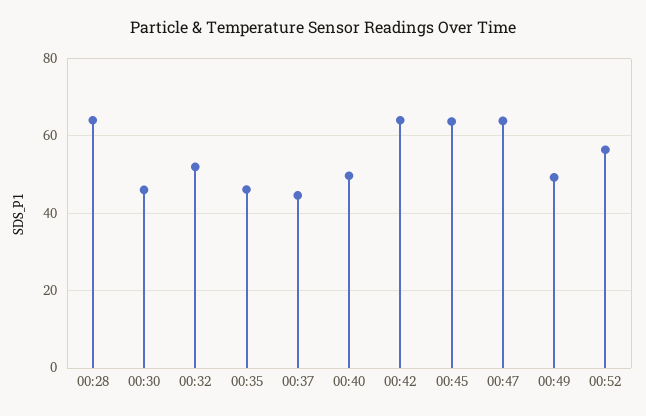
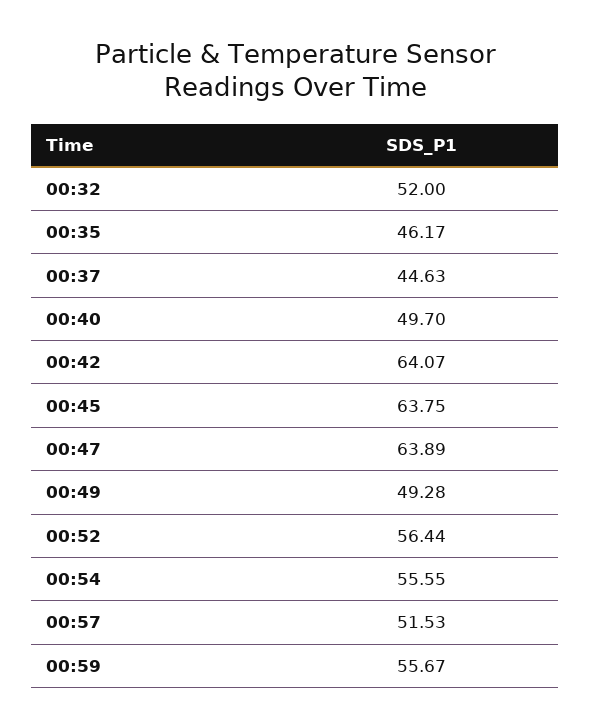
00:28: 64 -> none
00:30: 46 -> none
00:54: none -> 55.55
00:57: none -> 51.53
00:59: none -> 55.67

